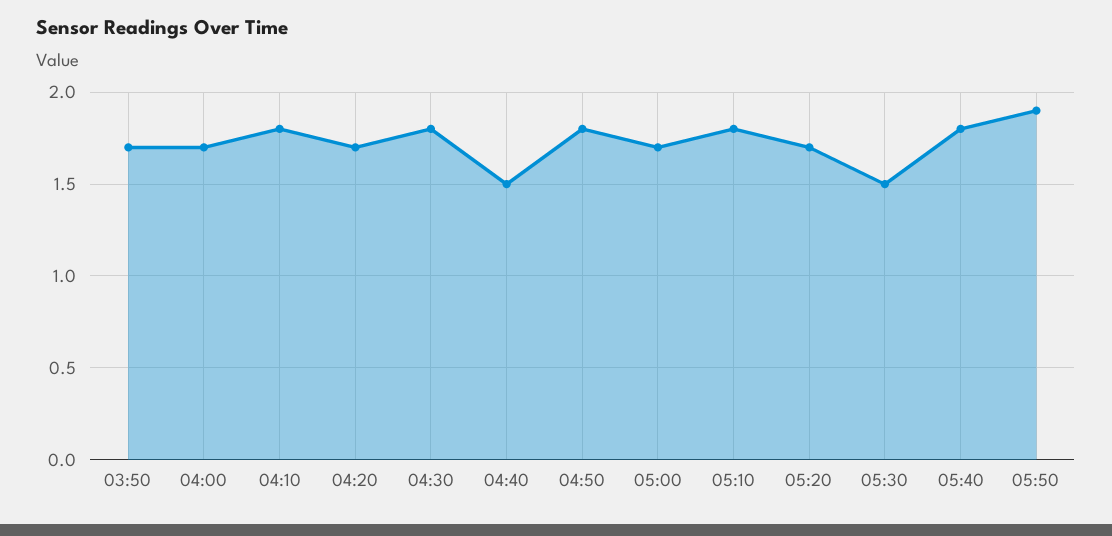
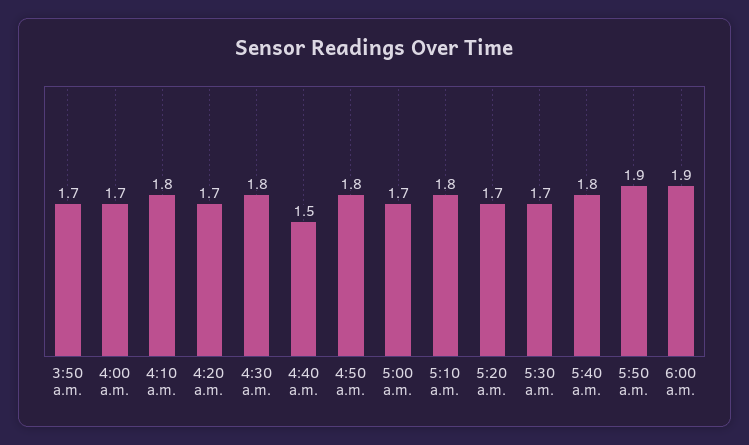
05:30: 1.5 -> 1.7
6:00 a.m.: none -> 1.9

